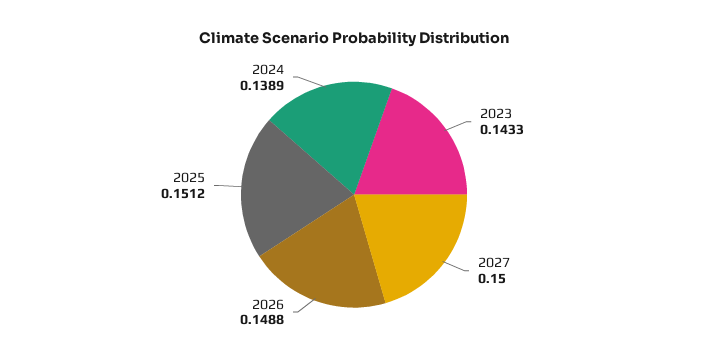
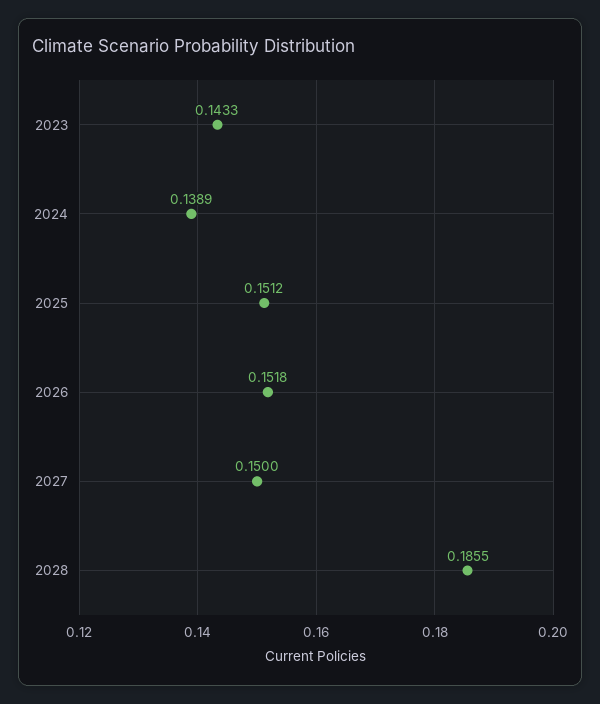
2026: 0.1488 -> 0.1518
2028: none -> 0.1855

